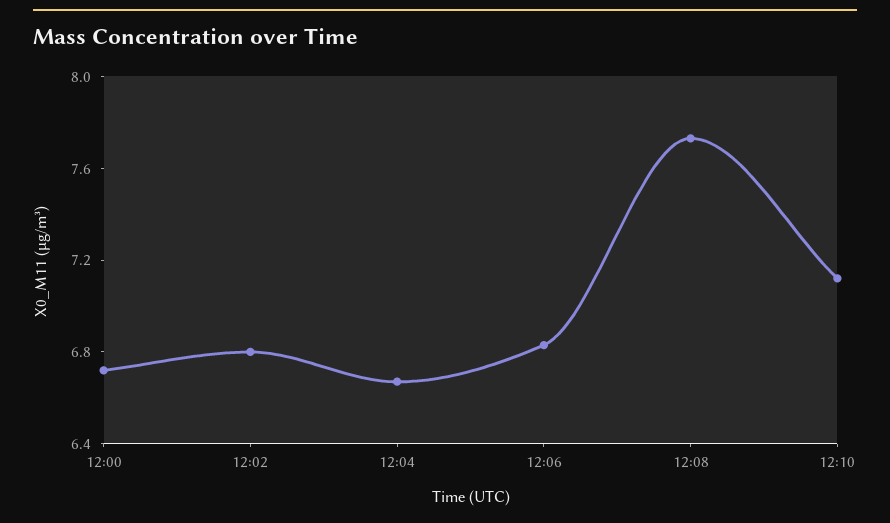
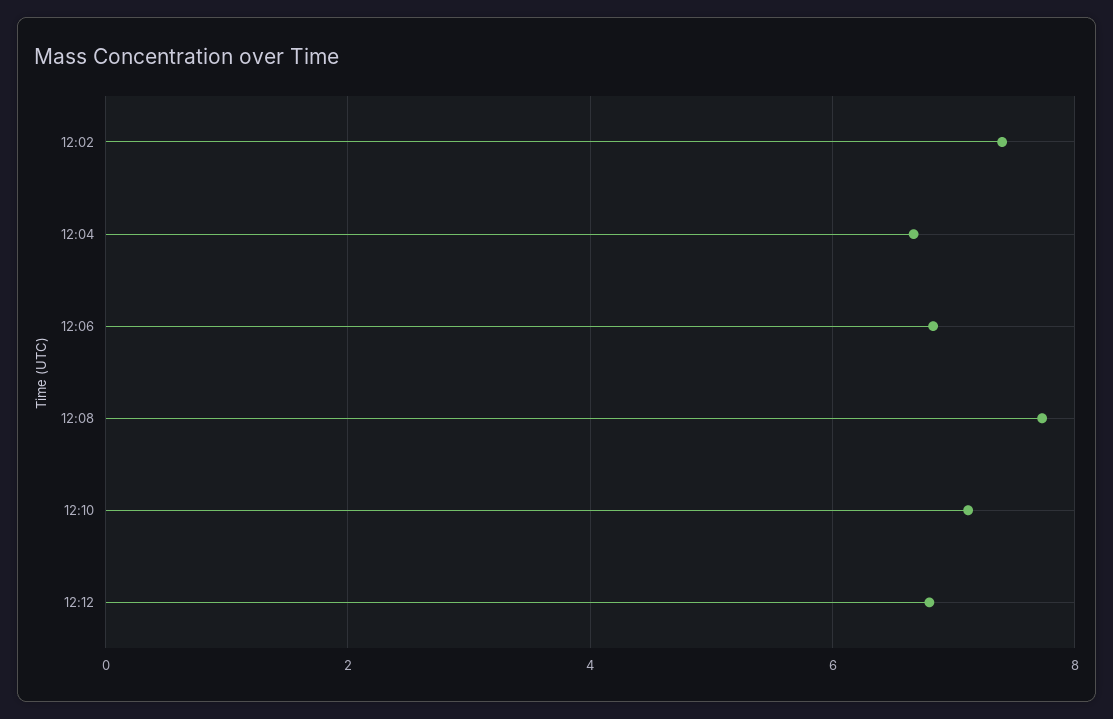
12:00: 6.7 -> none
12:02: 6.8 -> 7.4
12:12: none -> 6.8

